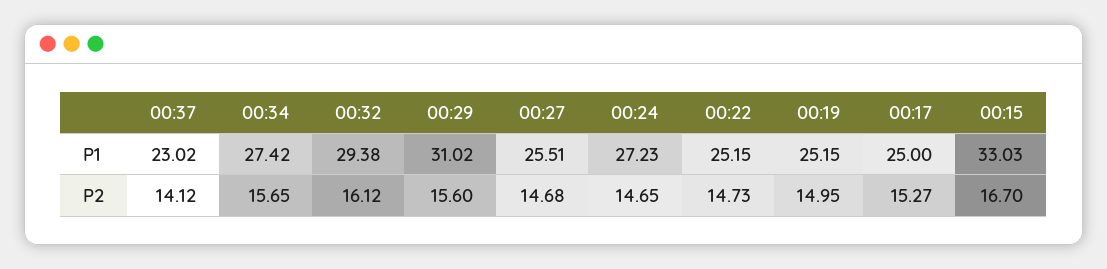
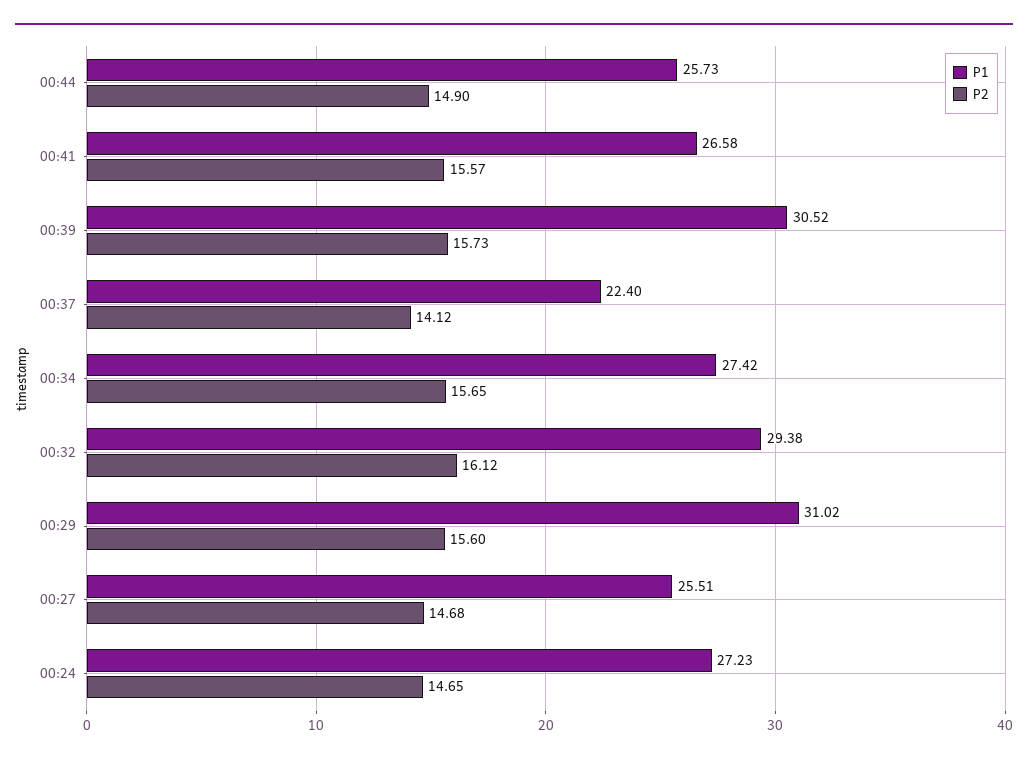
P1, 00:37: 23.02 -> 22.4
P1, 00:22: 25.15 -> none
P1, 00:19: 25.15 -> none
P1, 00:17: 25 -> none
P1, 00:15: 33.03 -> none
P2, 00:22: 14.73 -> none
P2, 00:19: 14.95 -> none
P2, 00:17: 15.27 -> none
P2, 00:15: 16.7 -> none
P1, 00:44: none -> 25.73
P2, 00:44: none -> 14.9
P1, 00:41: none -> 26.58
P2, 00:41: none -> 15.57
P1, 00:39: none -> 30.52
P2, 00:39: none -> 15.73

